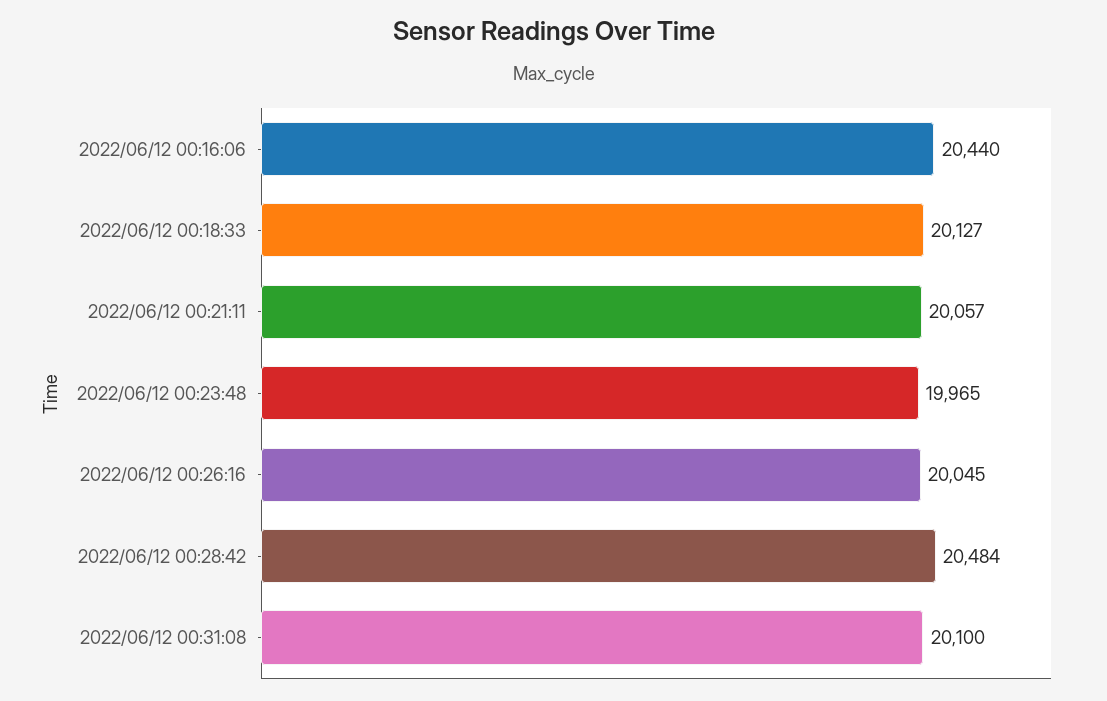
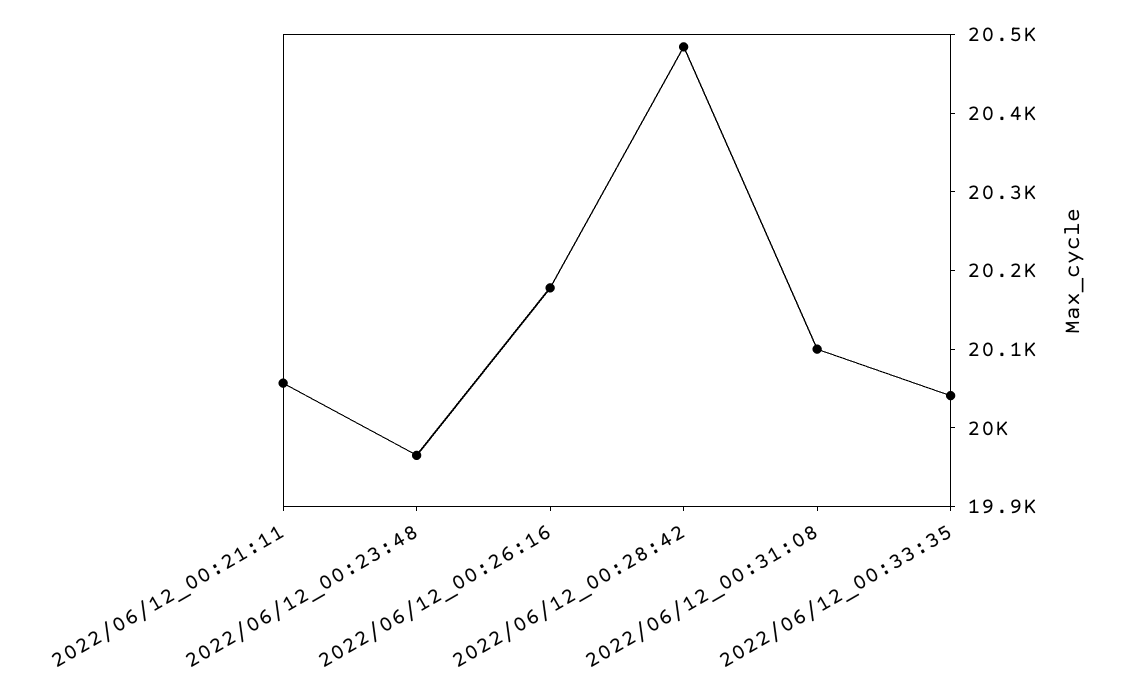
2022/06/12 00:16:06: 20440 -> none
2022/06/12 00:18:33: 20127 -> none
2022/06/12 00:26:16: 20045 -> 20180
2022/06/12_00:33:35: none -> 20040

